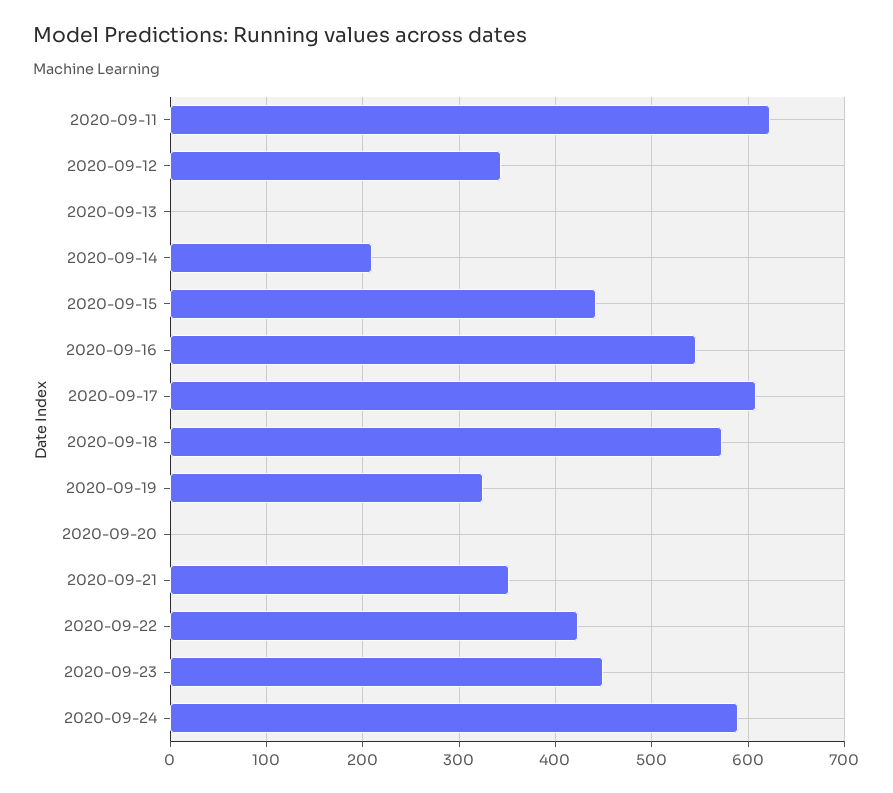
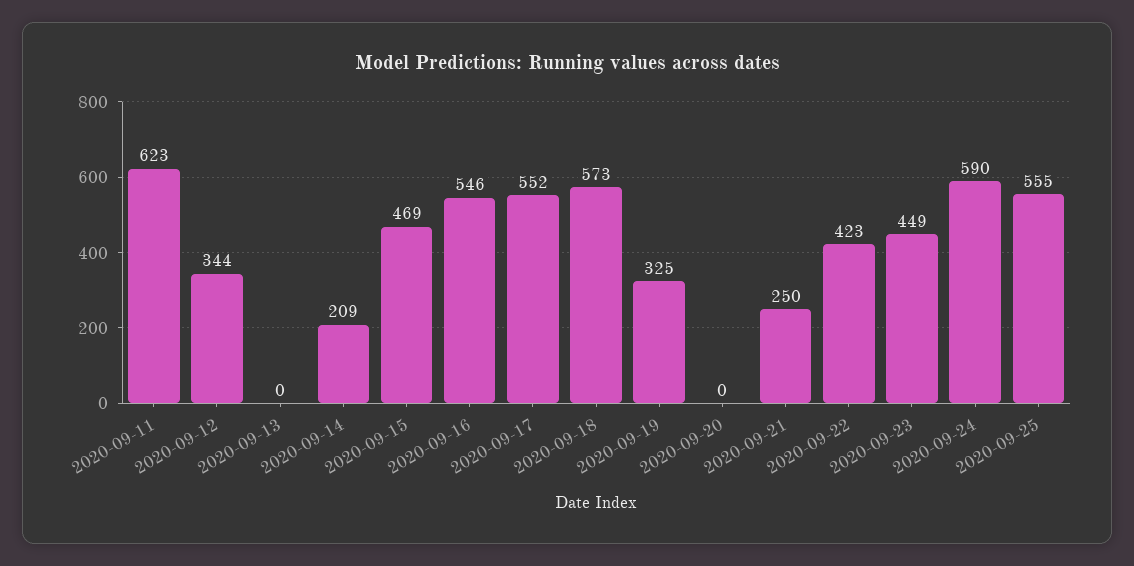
2020-09-15: 440 -> 469
2020-09-17: 610 -> 552
2020-09-21: 350 -> 250
2020-09-25: none -> 555

